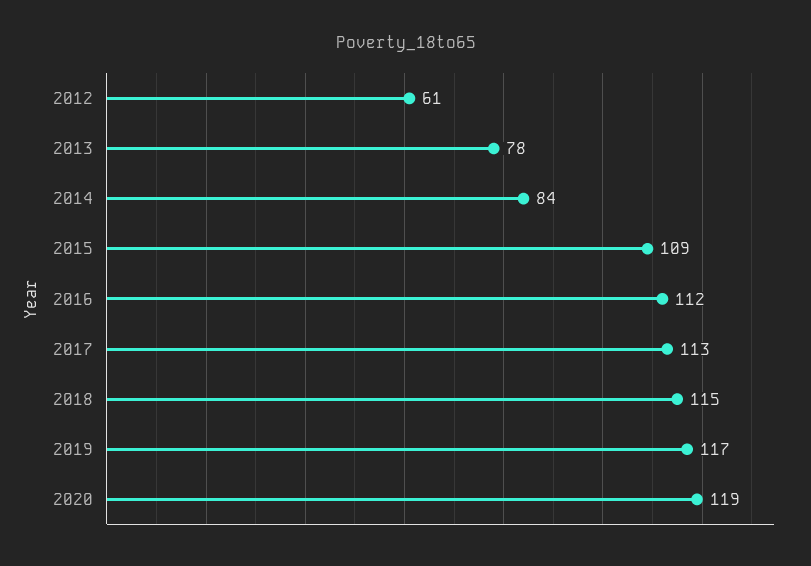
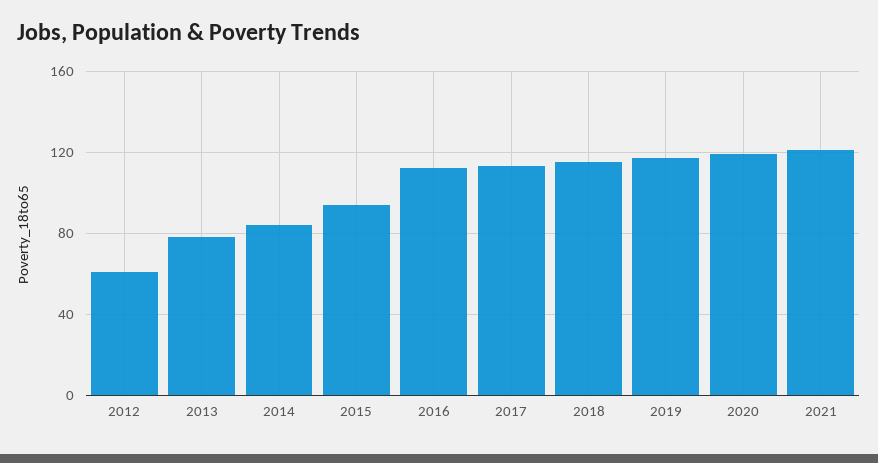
2015: 109 -> 95
2021: none -> 120

